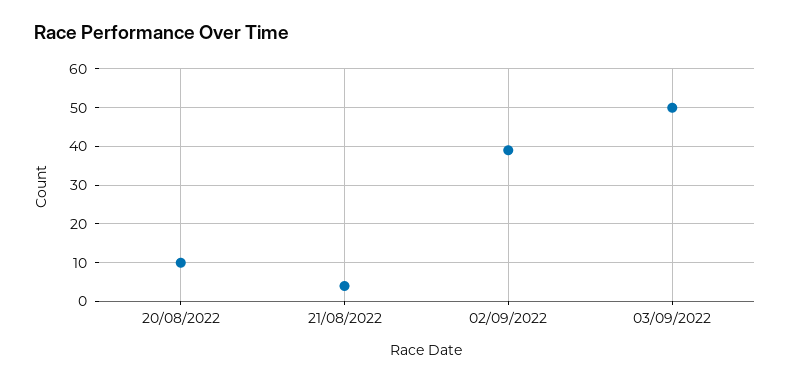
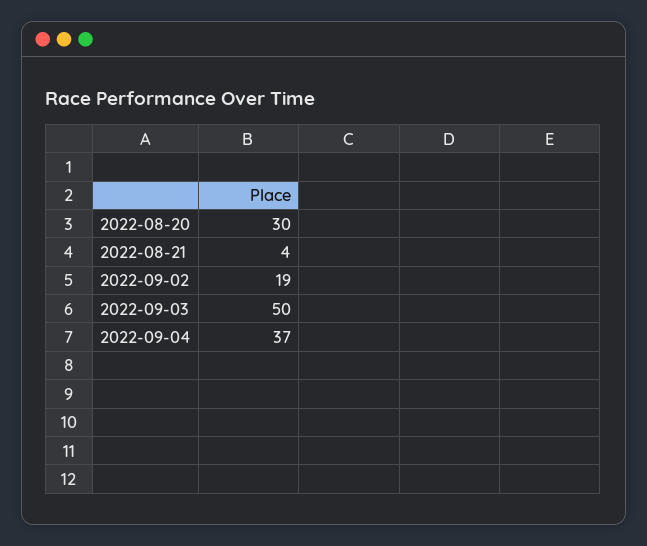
20/08/2022: 10 -> 30
02/09/2022: 40 -> 19
2022-09-04: none -> 37

